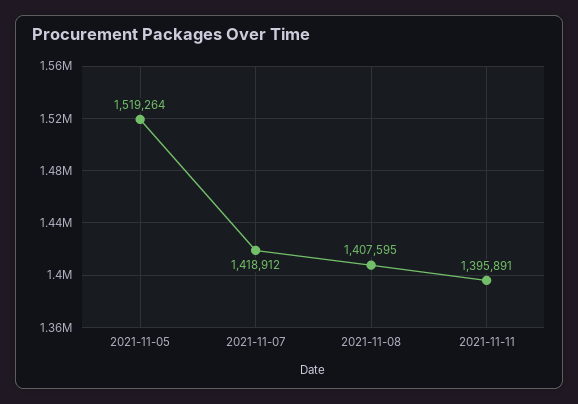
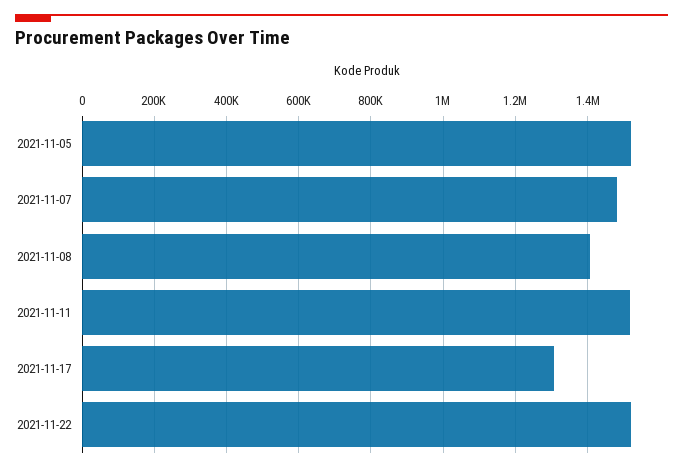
2021-11-07: 1418912 -> 1480000
2021-11-11: 1395891 -> 1520000
2021-11-17: none -> 1300000
2021-11-22: none -> 1520000

